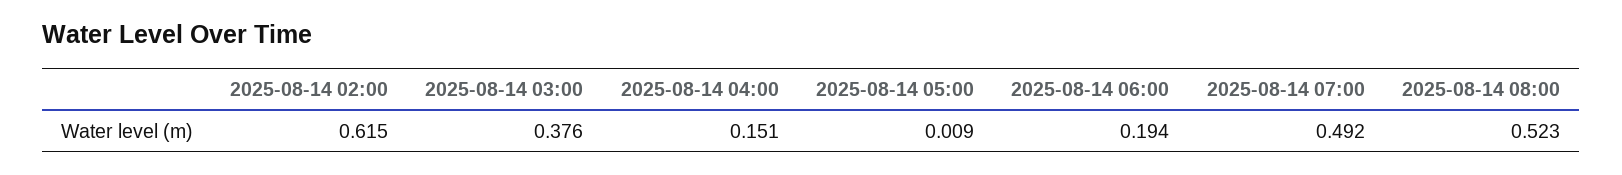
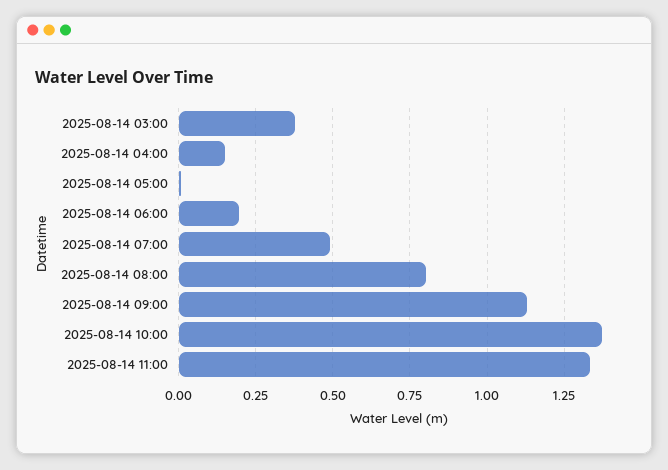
2025-08-14 02:00: 0.615 -> none
2025-08-14 08:00: 0.523 -> 0.8
2025-08-14 09:00: none -> 1.125
2025-08-14 10:00: none -> 1.375
2025-08-14 11:00: none -> 1.325

